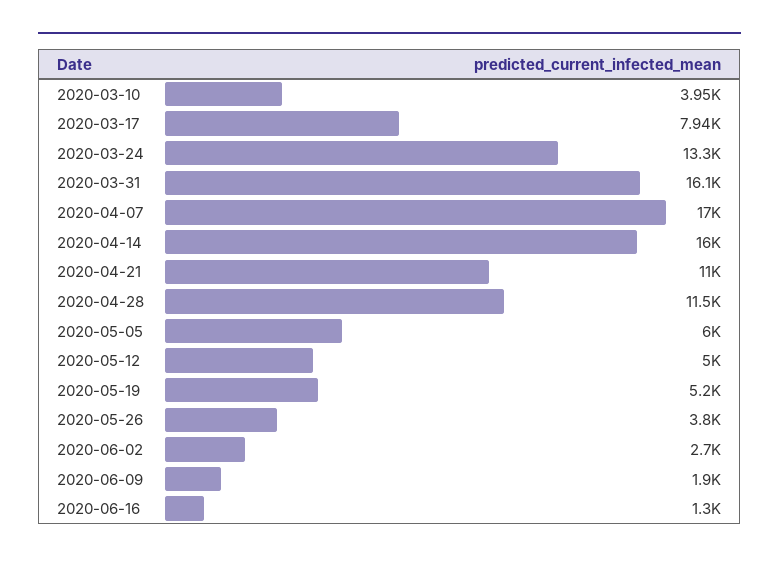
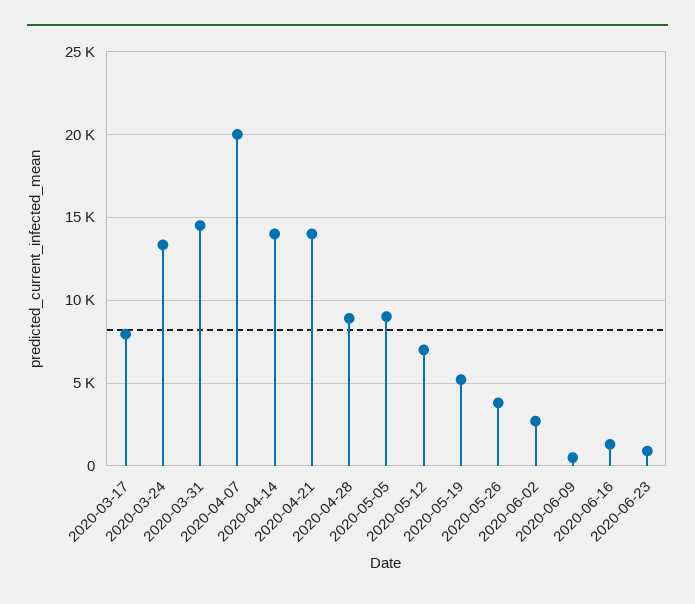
2020-03-10: 3950 -> none
2020-03-31: 16100 -> 14500
2020-04-07: 17000 -> 20000
2020-04-14: 16000 -> 14000
2020-04-21: 11000 -> 14000
2020-04-28: 11500 -> 9000
2020-05-05: 6000 -> 9000
2020-05-12: 5000 -> 7000
2020-06-09: 1900 -> 500
2020-06-23: none -> 1000

